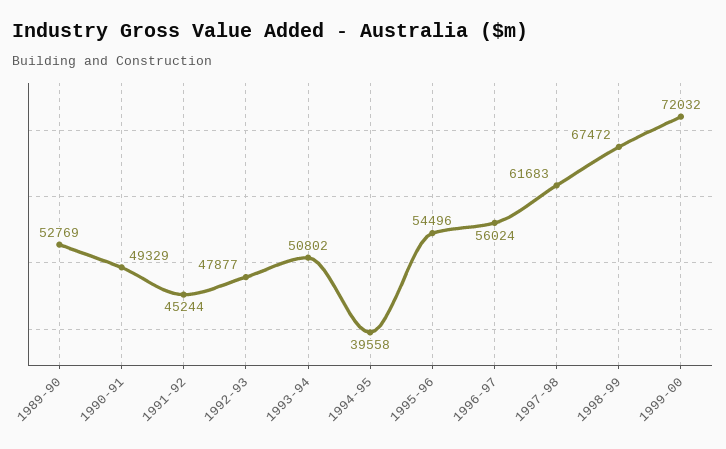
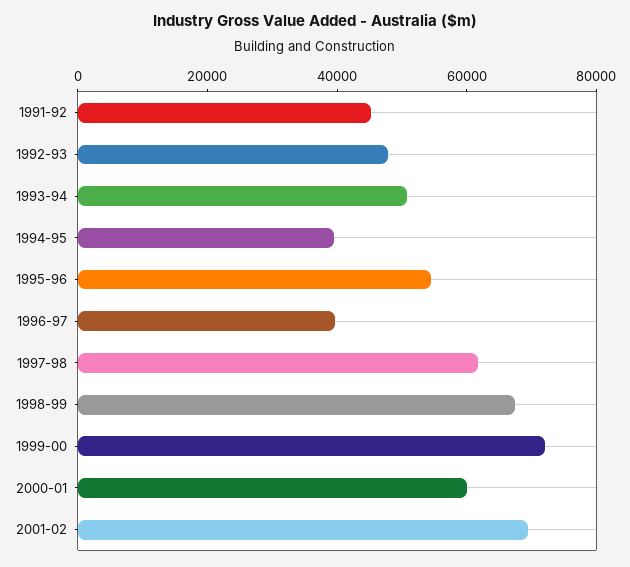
1989-90: 52769 -> none
1990-91: 49329 -> none
1996-97: 56024 -> 40000
2000-01: none -> 60000
2001-02: none -> 70000

